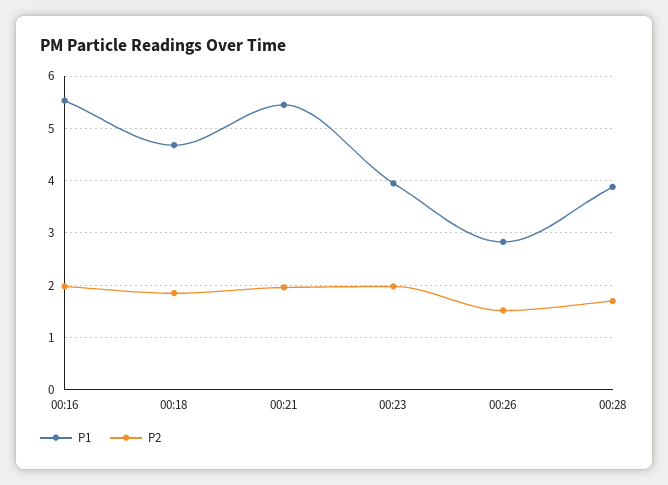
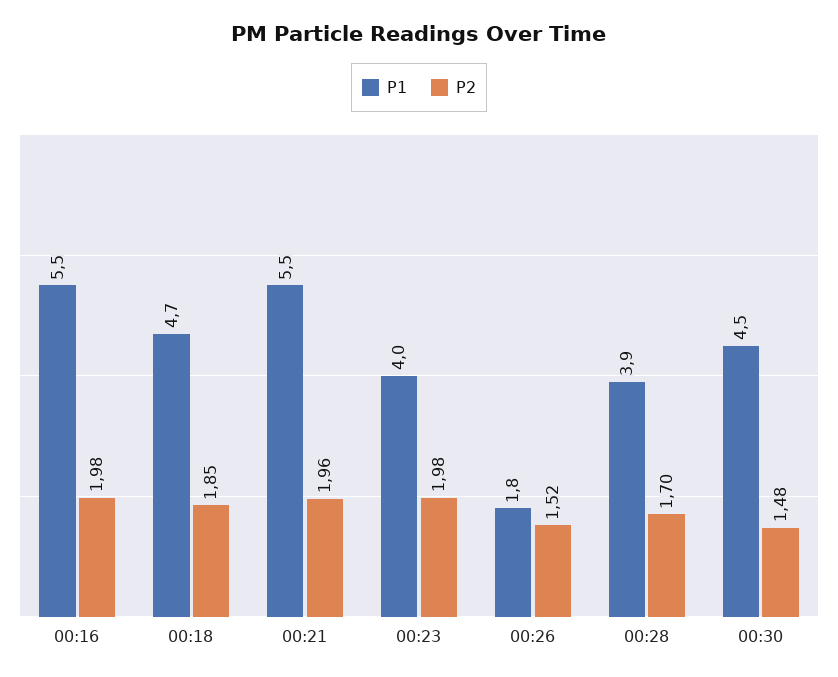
P1, 00:26: 2.8 -> 1.8
P1, 00:30: none -> 4.5
P2, 00:30: none -> 1.48

